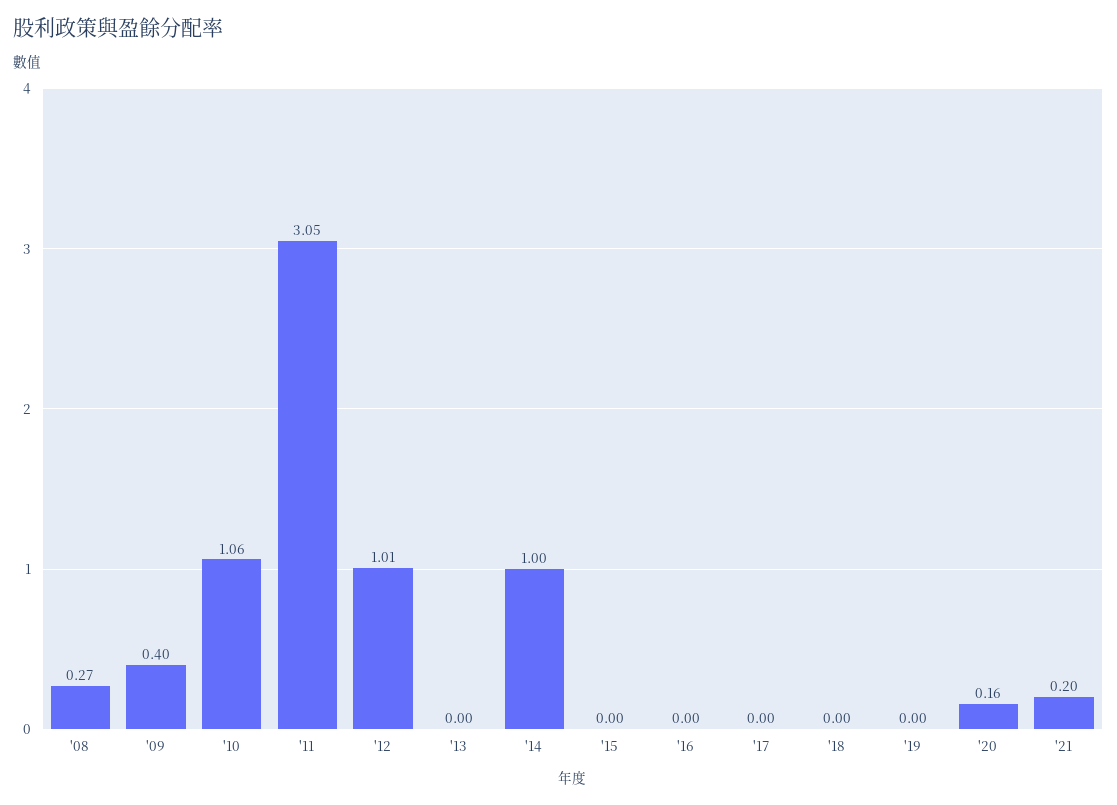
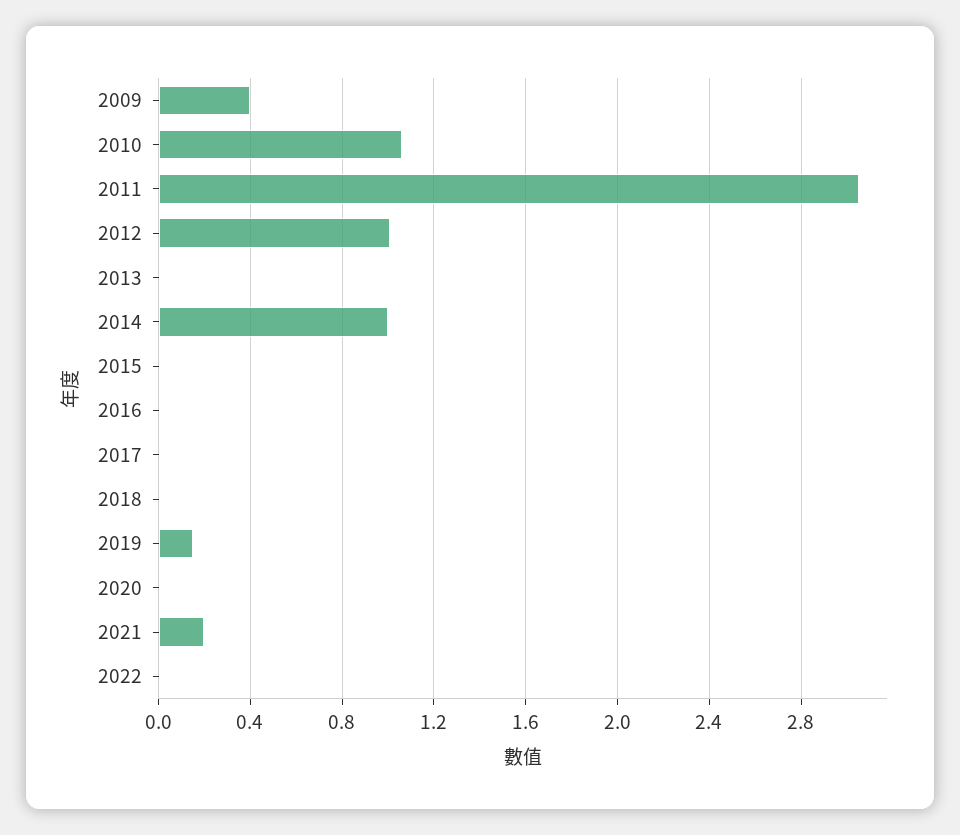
'08: 0.27 -> none
'19: 0 -> 0.15
'20: 0.16 -> 0
2022: none -> 0

